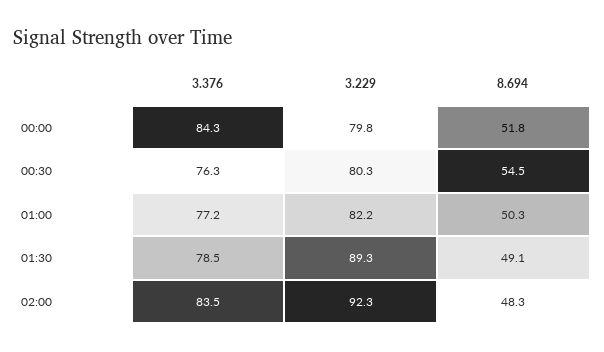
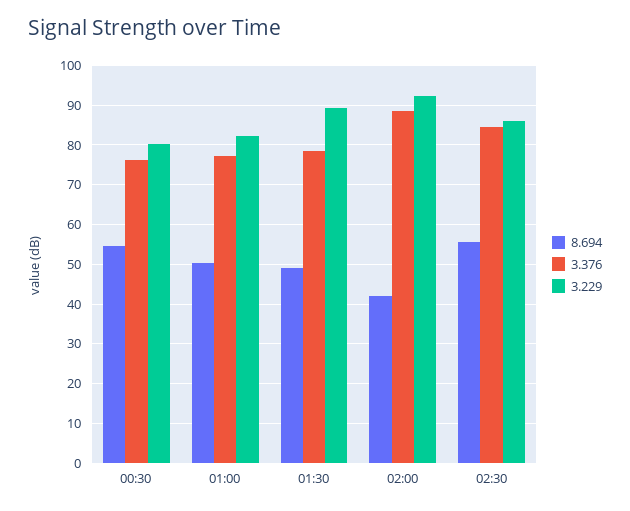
3.376, 00:00: 84.3 -> none
3.229, 00:00: 79.8 -> none
8.694, 00:00: 51.8 -> none
3.376, 02:00: 83.5 -> 88
8.694, 02:00: 48.3 -> 42
8.694, 02:30: none -> 56
3.376, 02:30: none -> 84
3.229, 02:30: none -> 86

